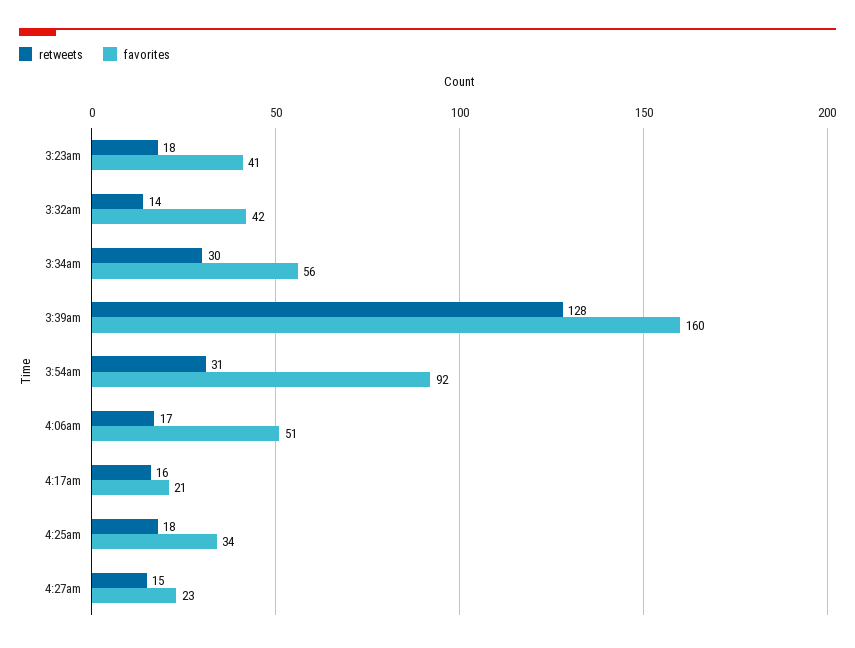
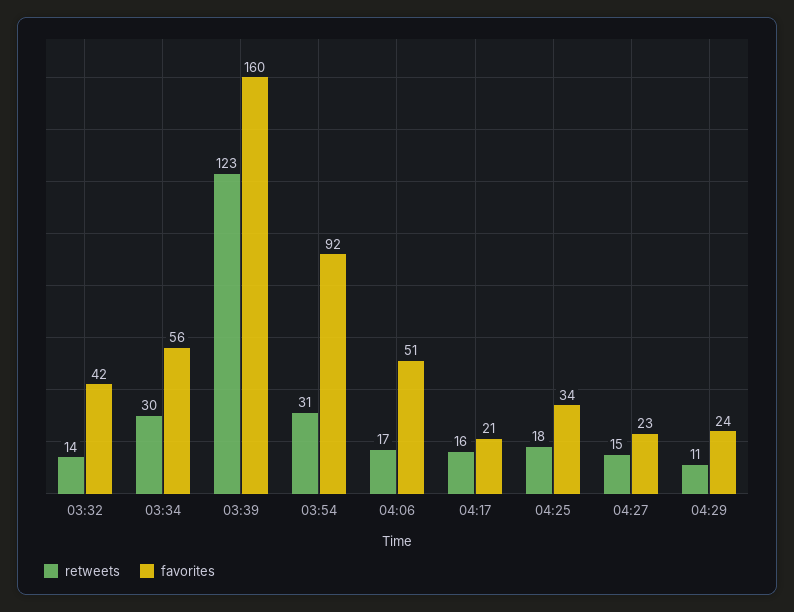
retweets, 3:23am: 18 -> none
favorites, 3:23am: 41 -> none
retweets, 3:39am: 128 -> 123
retweets, 04:29: none -> 11
favorites, 04:29: none -> 24

